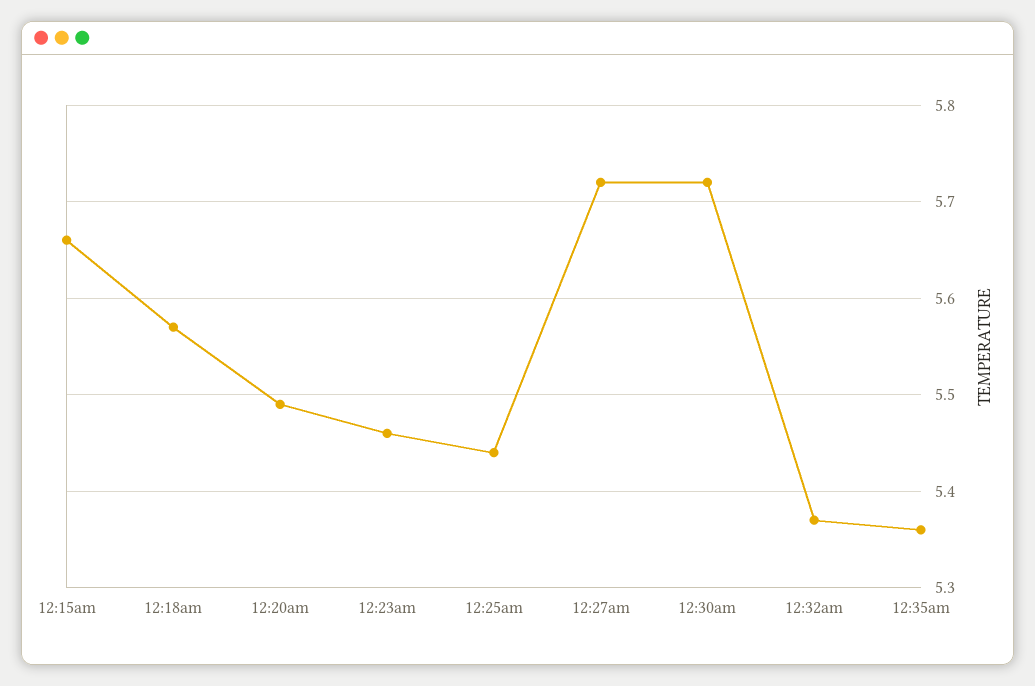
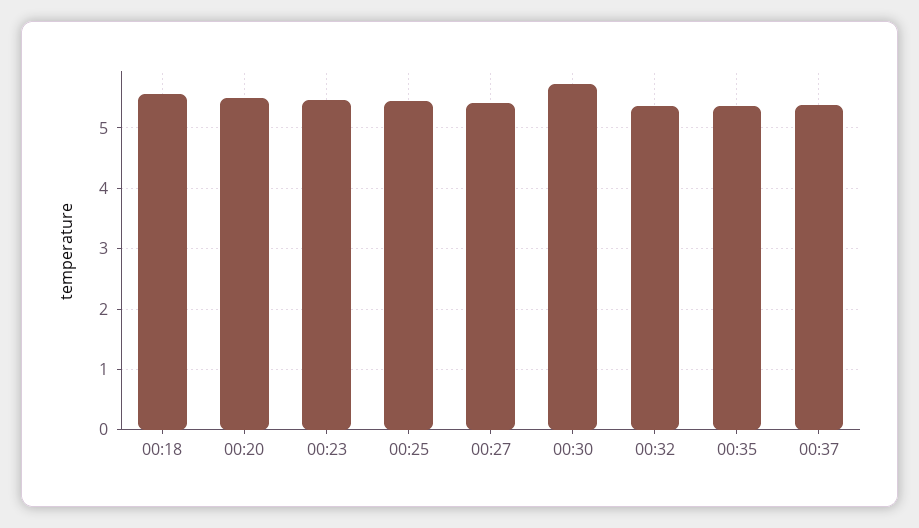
12:15am: 5.66 -> none
12:27am: 5.72 -> 5.4
00:37: none -> 5.4

